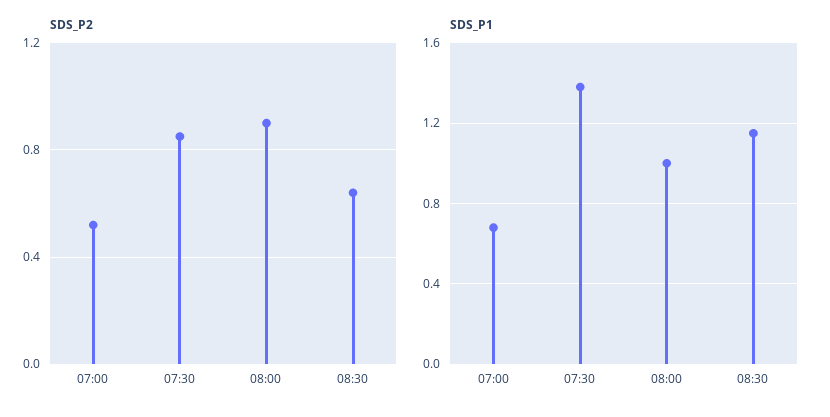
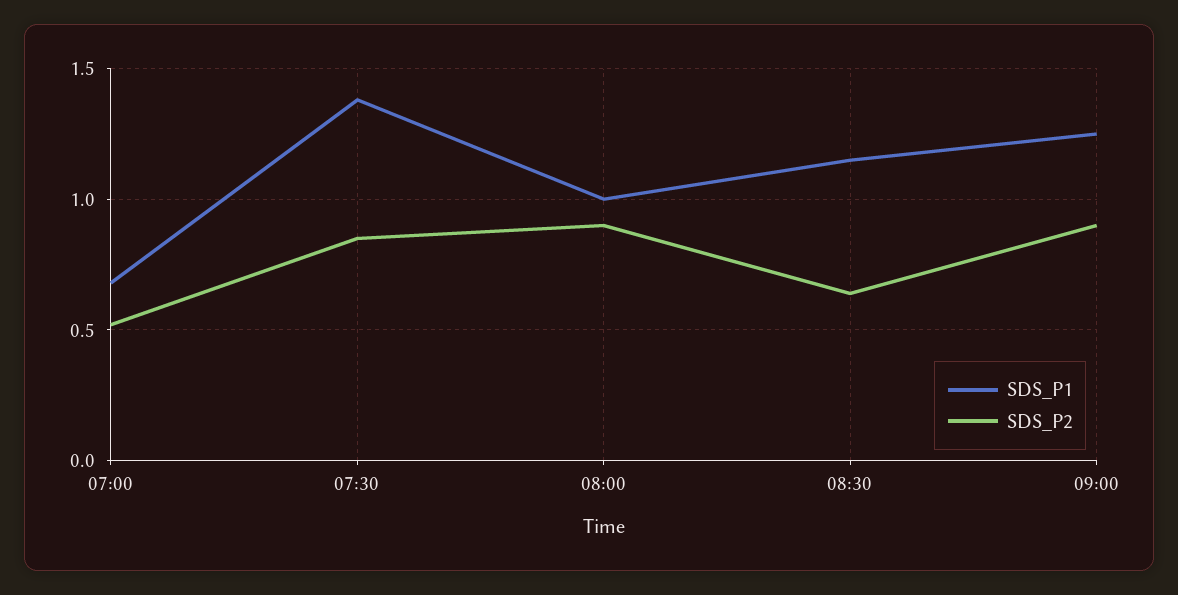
SDS_P1, 09:00: none -> 1.25
SDS_P2, 09:00: none -> 0.9

